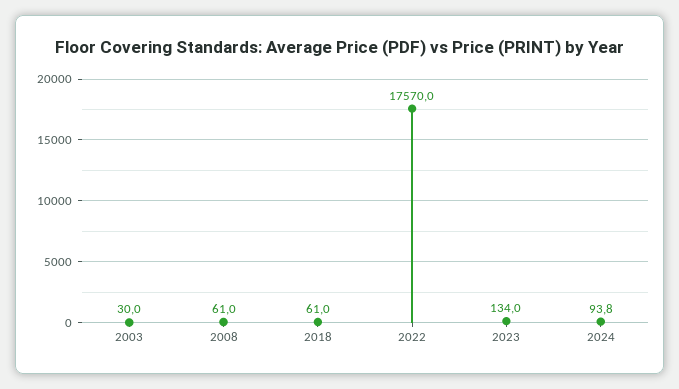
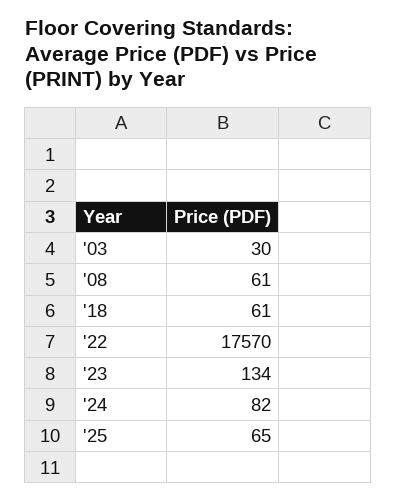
2024: 93.8 -> 82
'25: none -> 65

